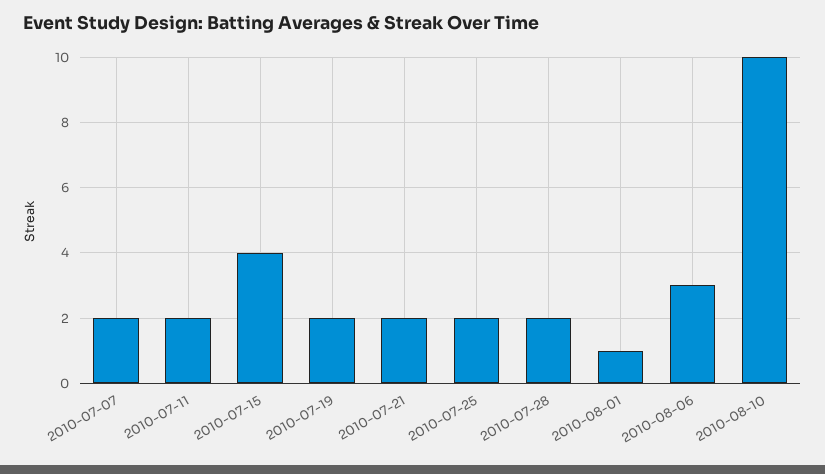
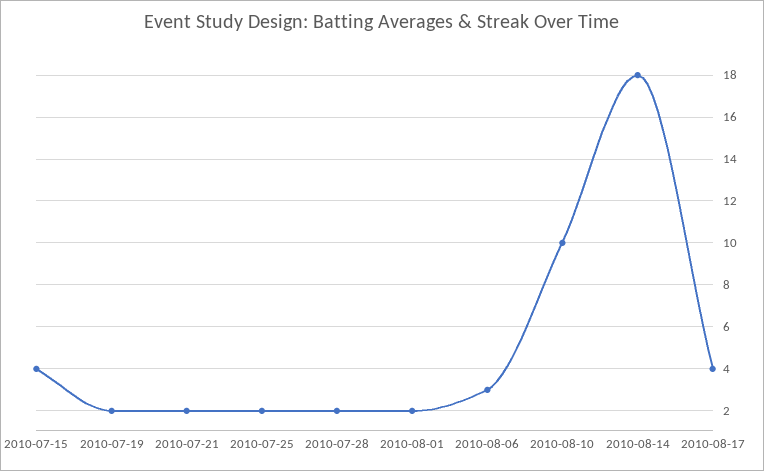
2010-07-07: 2 -> none
2010-07-11: 2 -> none
2010-08-01: 1 -> 2
2010-08-14: none -> 18
2010-08-17: none -> 4

